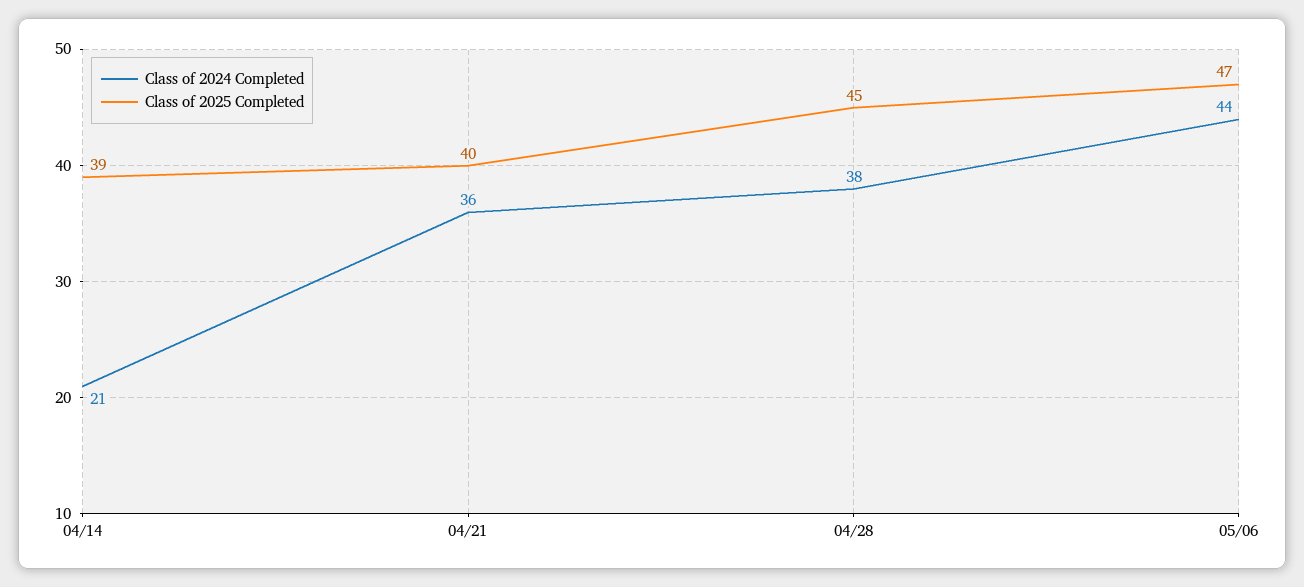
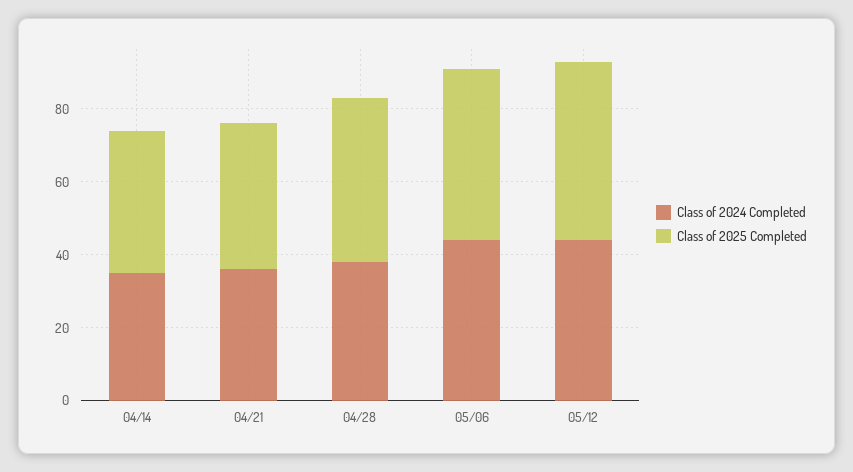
Class of 2024 Completed, 04/14: 21 -> 35
Class of 2024 Completed, 05/12: none -> 45
Class of 2025 Completed, 05/12: none -> 50

